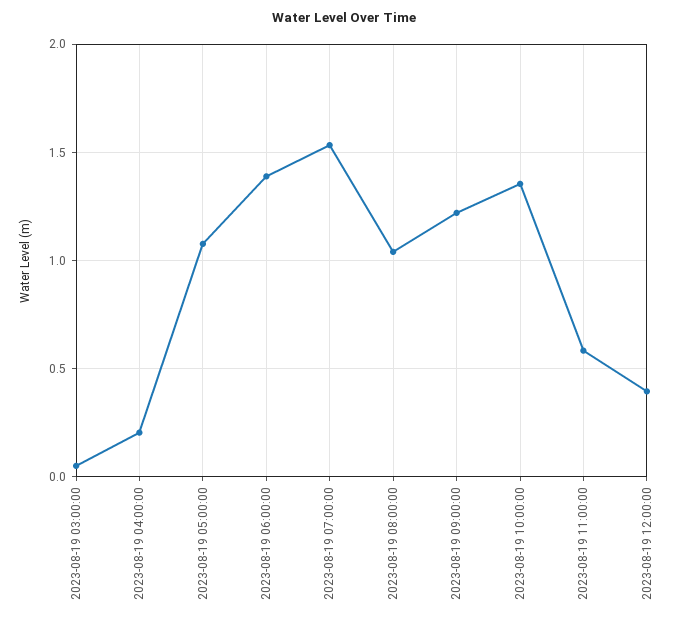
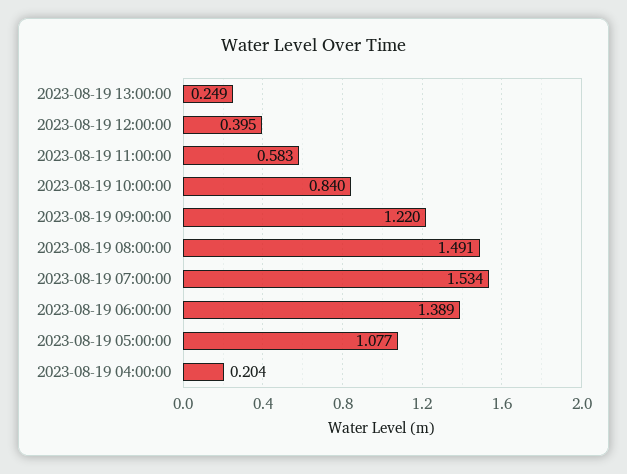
2023-08-19 03:00:00: 0.05 -> none
2023-08-19 08:00:00: 1.05 -> 1.491
2023-08-19 10:00:00: 1.35 -> 0.84
2023-08-19 13:00:00: none -> 0.249

